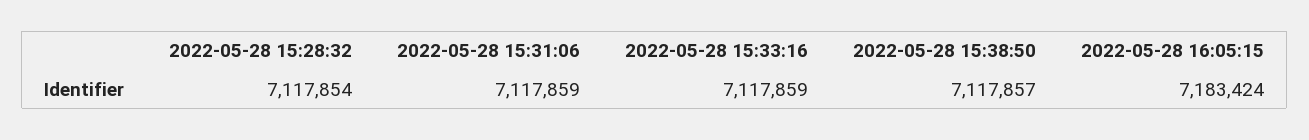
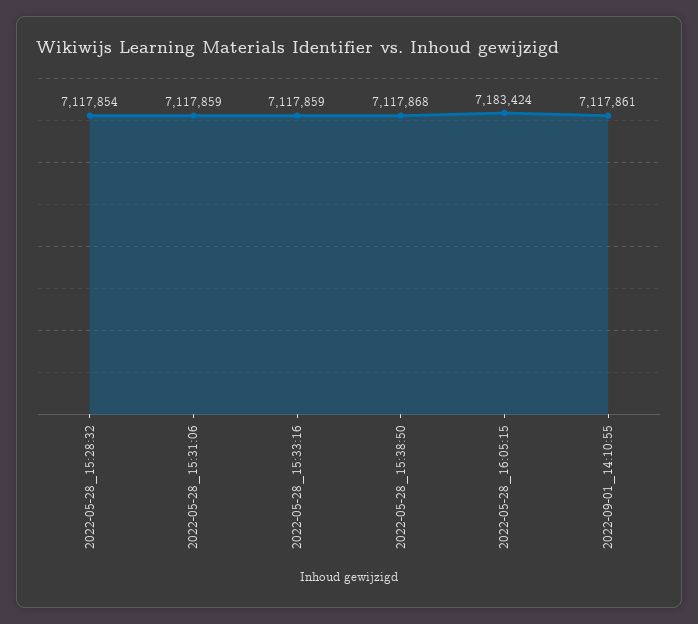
2022-05-28 15:38:50: 7117857 -> 7117868
2022-09-01_14:10:55: none -> 7117861

